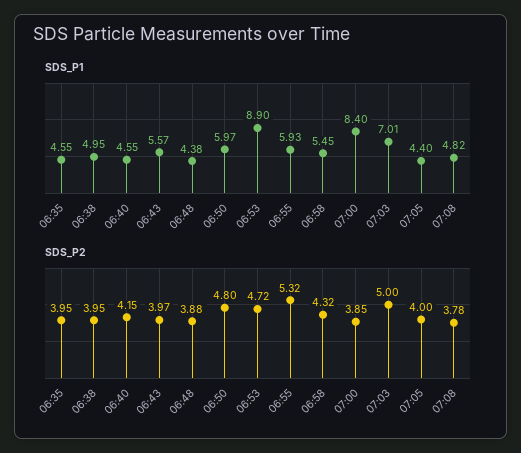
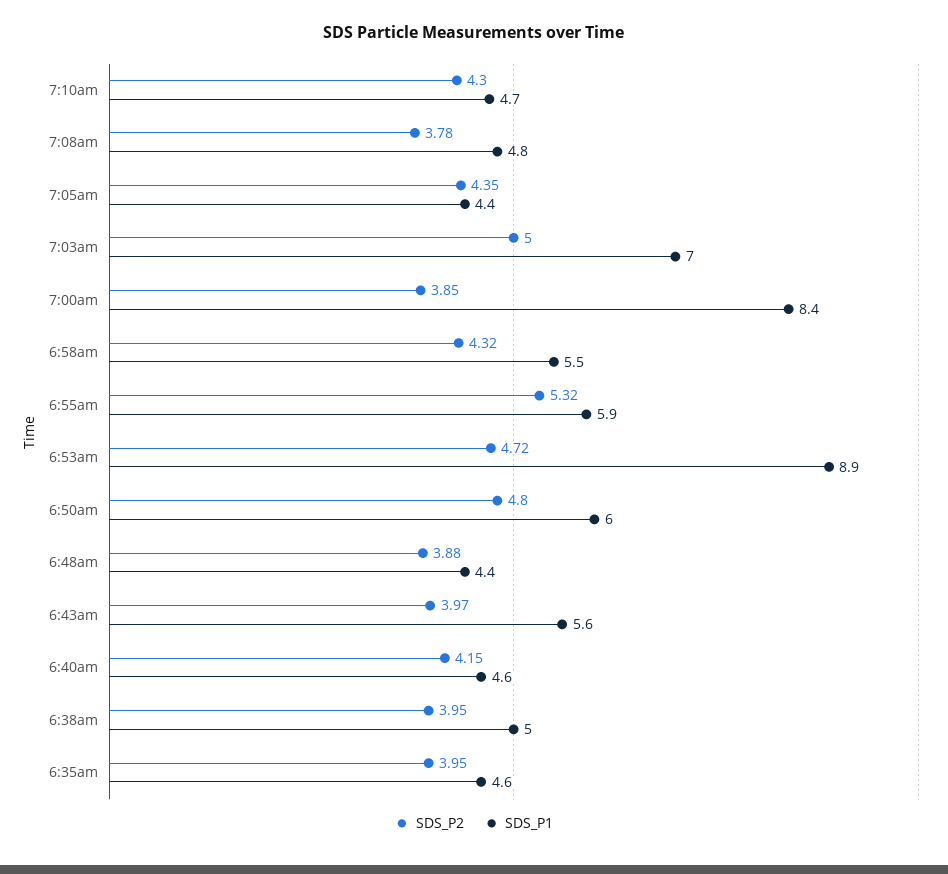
SDS_P2, 07:05: 4 -> 4.35
SDS_P2, 7:10am: none -> 4.3
SDS_P1, 7:10am: none -> 4.7

